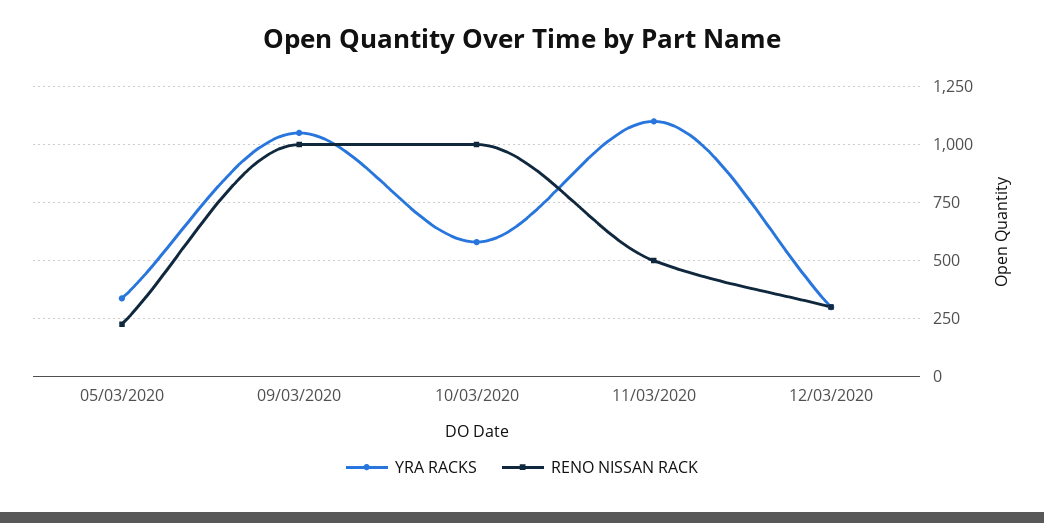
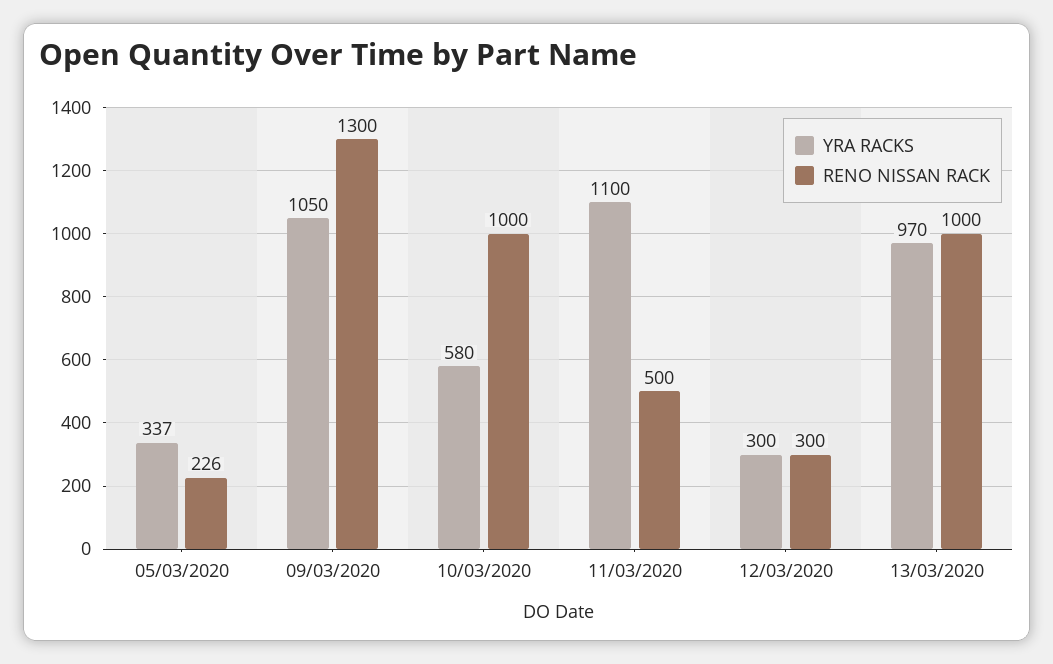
RENO NISSAN RACK, 09/03/2020: 1000 -> 1300
YRA RACKS, 13/03/2020: none -> 970
RENO NISSAN RACK, 13/03/2020: none -> 1000

